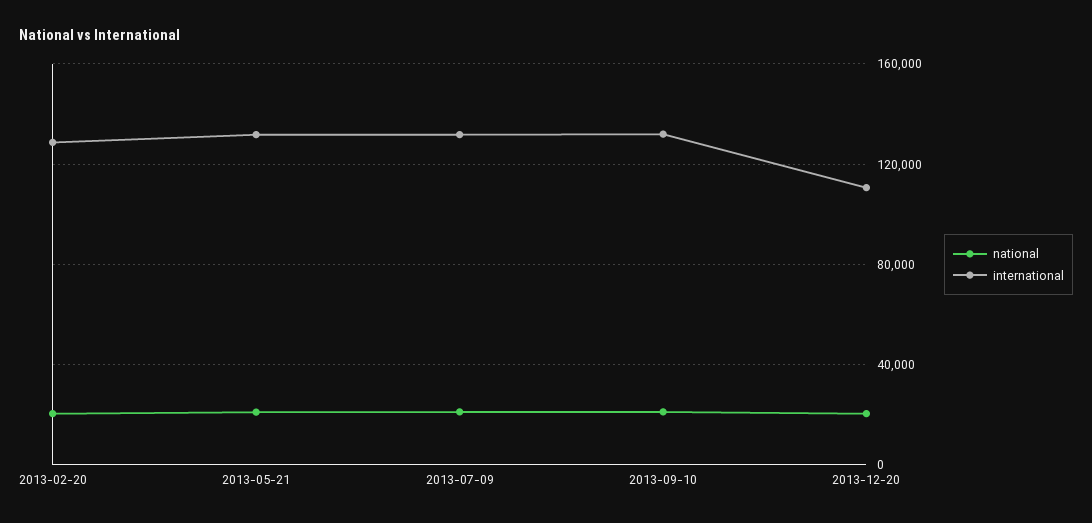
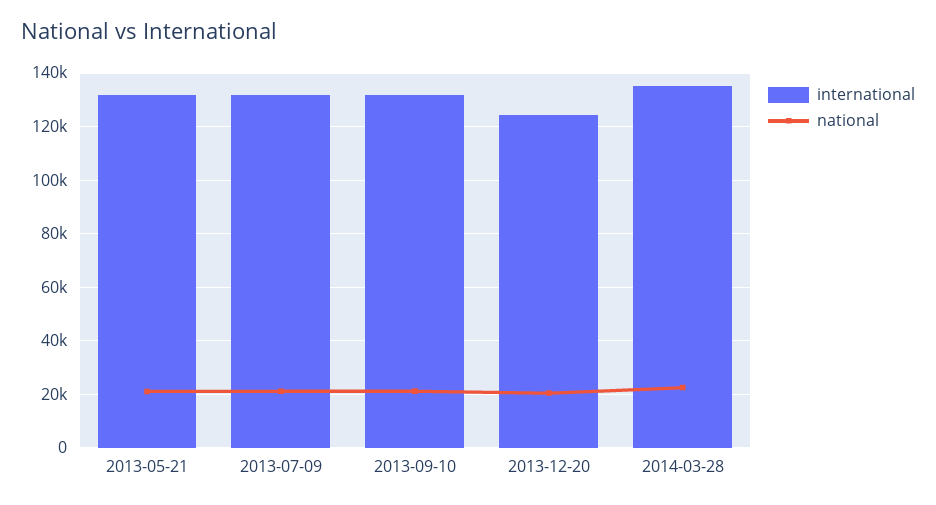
national, 2013-02-20: 20000 -> none
international, 2013-02-20: 130000 -> none
international, 2013-12-20: 110000 -> 125000
international, 2014-03-28: none -> 135000
national, 2014-03-28: none -> 22500

